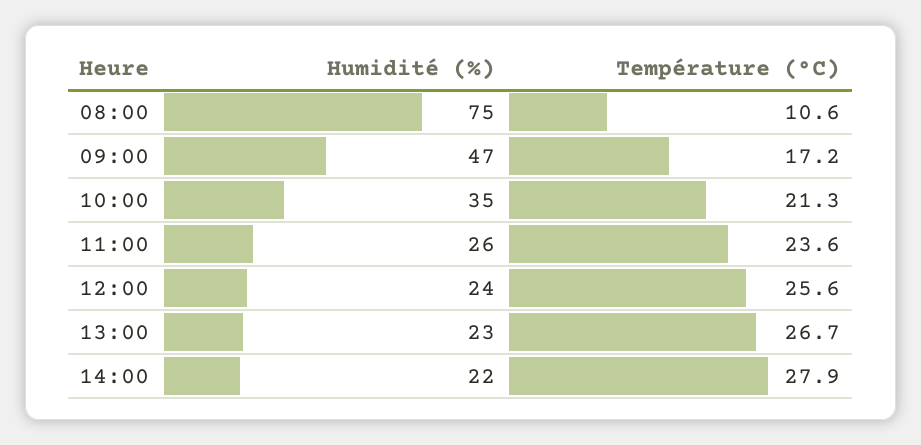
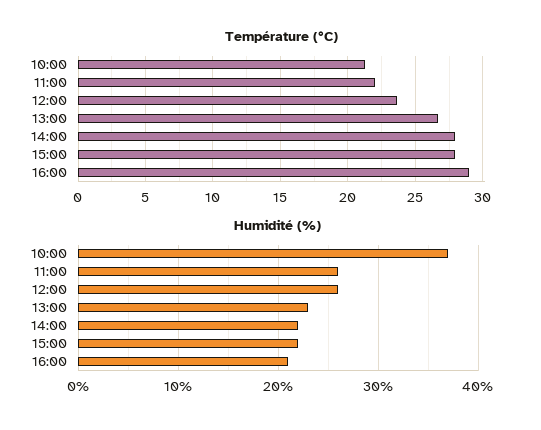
Humidité (%), 08:00: 75 -> none
Température (°C), 08:00: 10.6 -> none
Humidité (%), 09:00: 47 -> none
Température (°C), 09:00: 17.2 -> none
Humidité (%), 10:00: 35 -> 37
Température (°C), 11:00: 23.6 -> 22
Humidité (%), 12:00: 24 -> 26
Température (°C), 12:00: 25.6 -> 23.5
Température (°C), 15:00: none -> 28
Température (°C), 16:00: none -> 29
Humidité (%), 15:00: none -> 22
Humidité (%), 16:00: none -> 21

